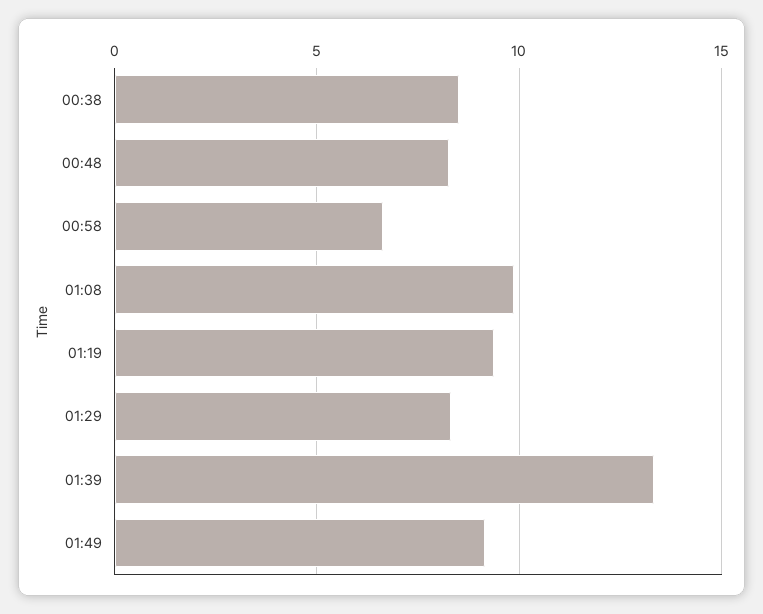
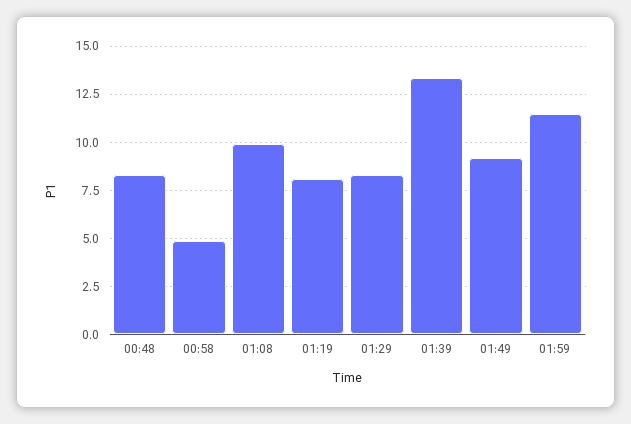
00:38: 8.5 -> none
00:58: 6.5 -> 5
01:19: 9.5 -> 8
01:59: none -> 11.5

